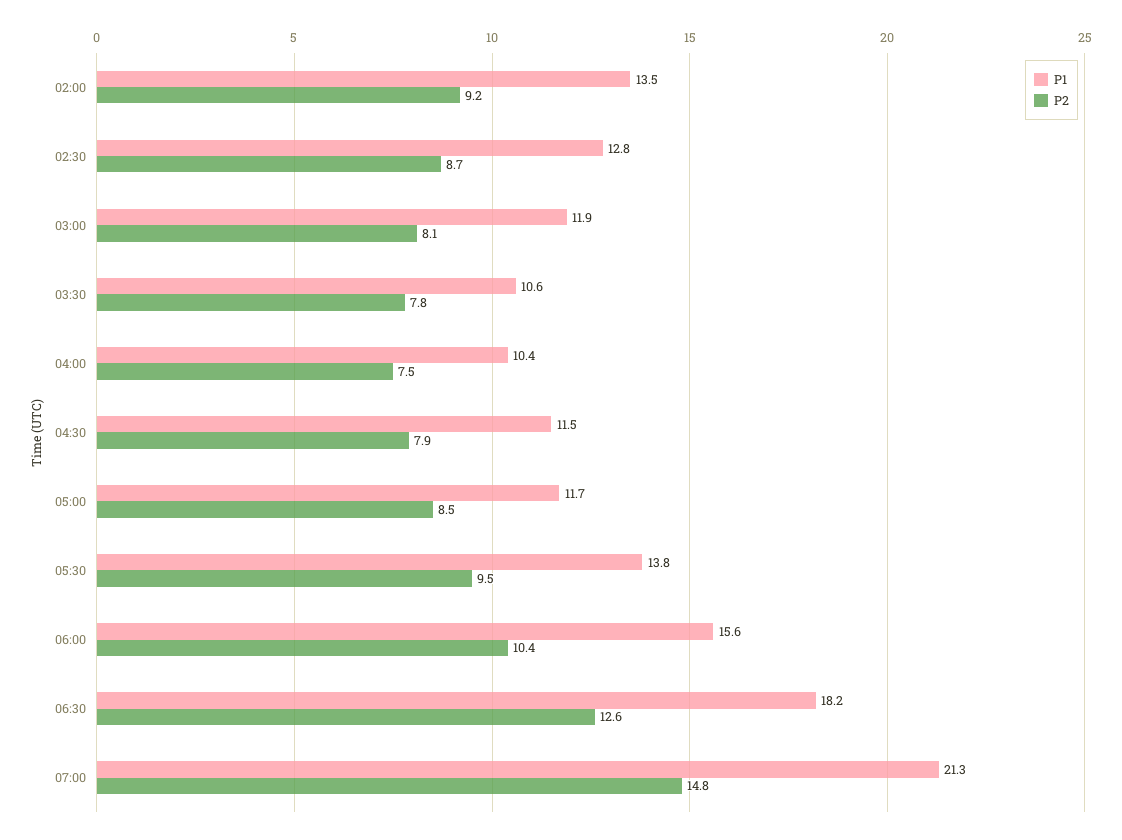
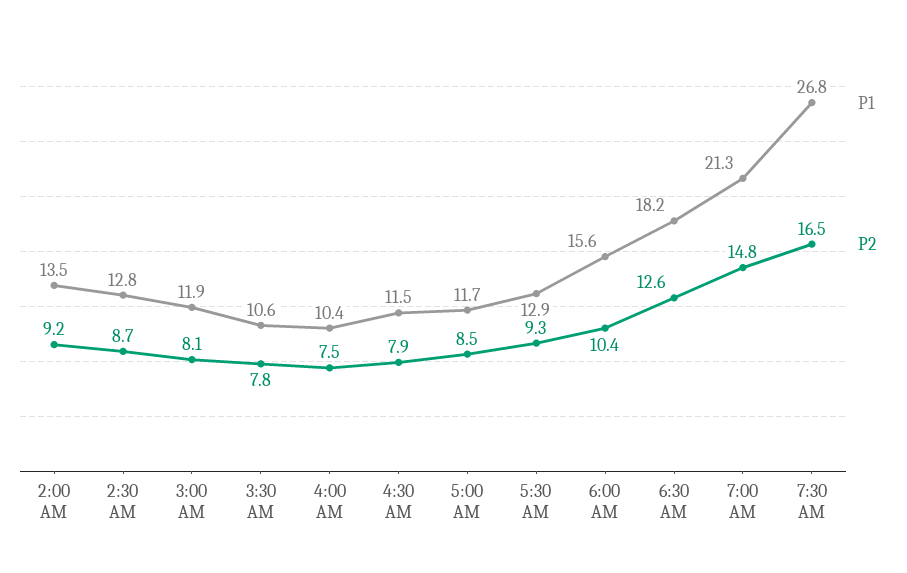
P1, 05:30: 13.8 -> 12.9
P2, 05:30: 9.5 -> 9.3
P1, 7:30 AM: none -> 26.8
P2, 7:30 AM: none -> 16.5

